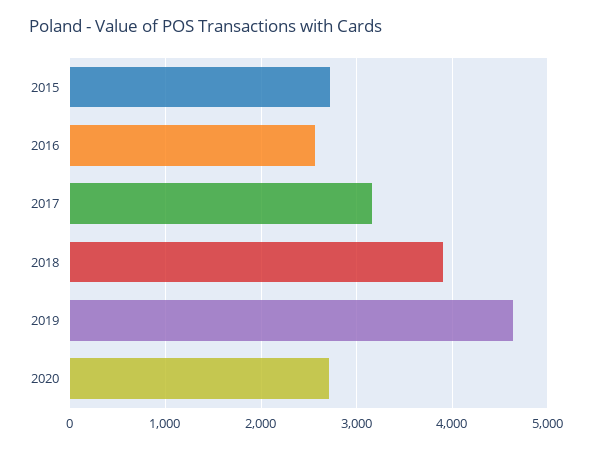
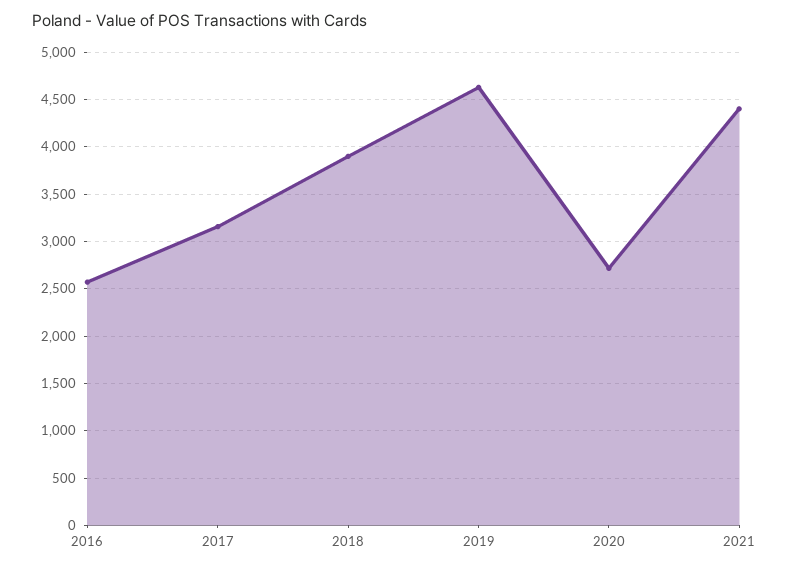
2015: 2700 -> none
2021: none -> 4400

